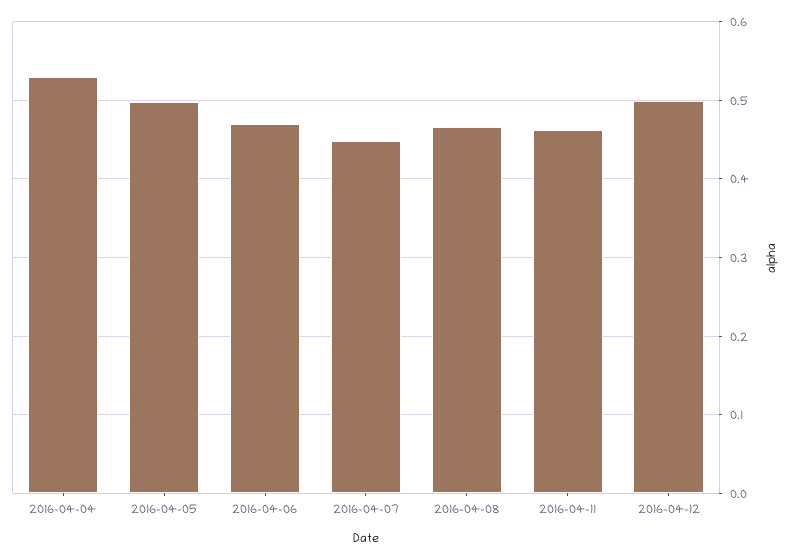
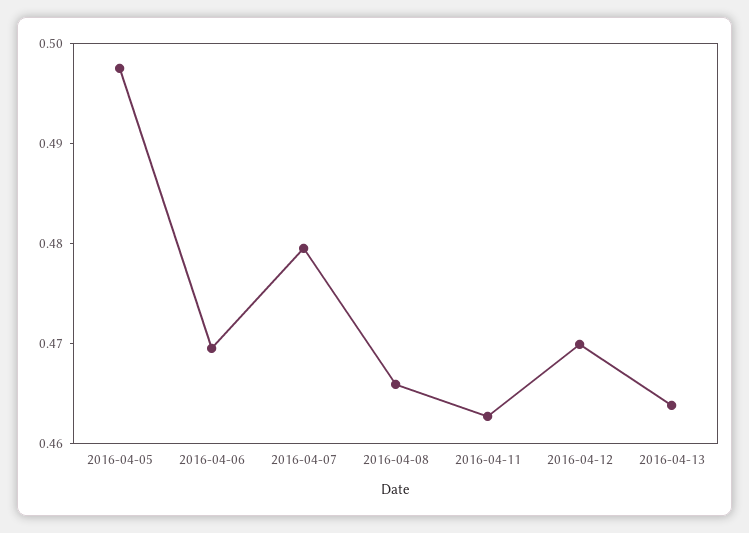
2016-04-04: 0.53 -> none
2016-04-07: 0.45 -> 0.48
2016-04-12: 0.5 -> 0.47
2016-04-13: none -> 0.464

